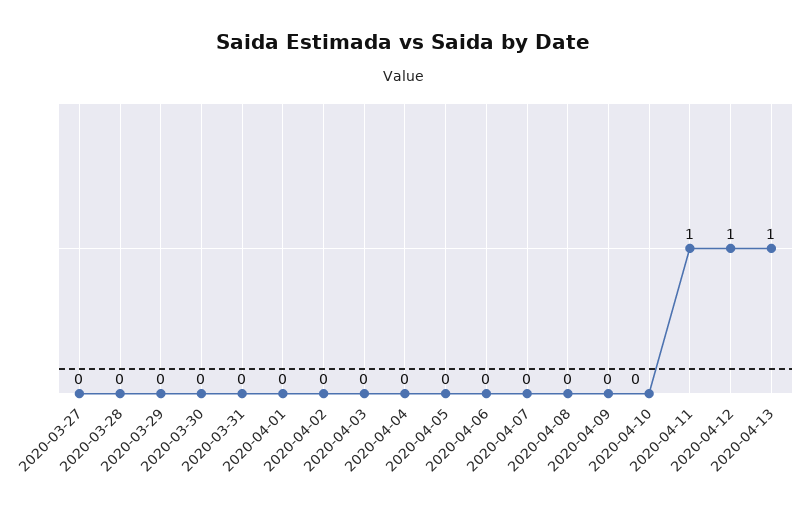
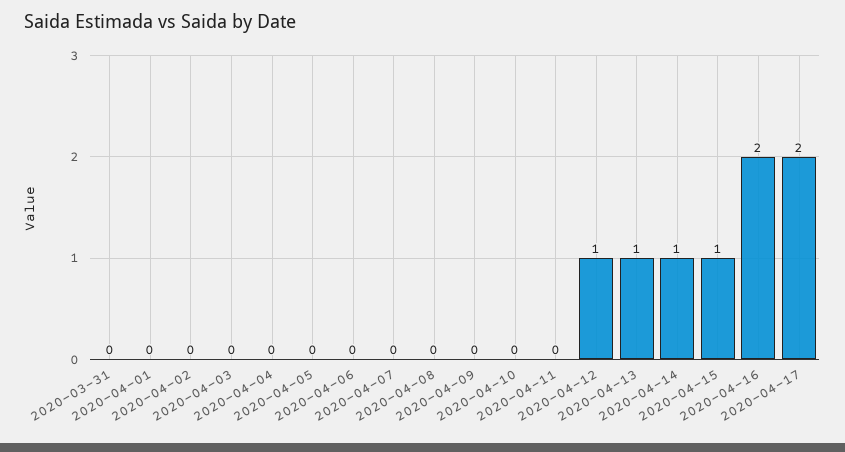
2020-03-27: 0 -> none
2020-03-28: 0 -> none
2020-03-29: 0 -> none
2020-03-30: 0 -> none
2020-04-11: 1 -> 0
2020-04-14: none -> 1
2020-04-15: none -> 1
2020-04-16: none -> 2
2020-04-17: none -> 2

